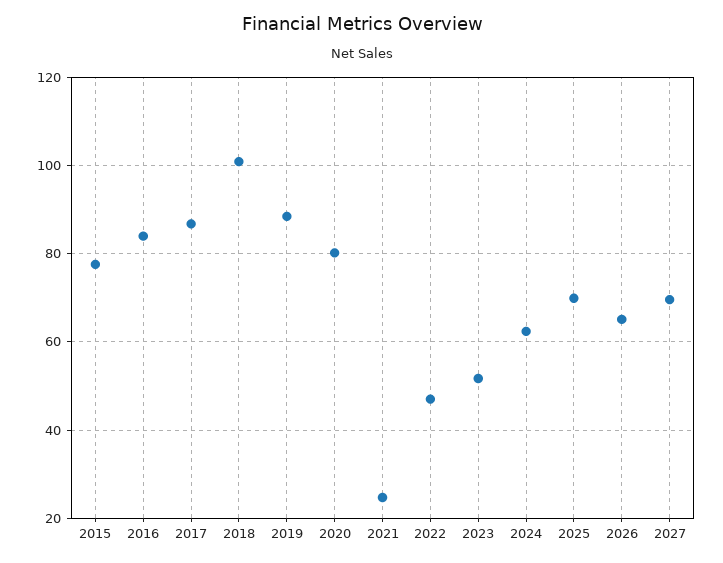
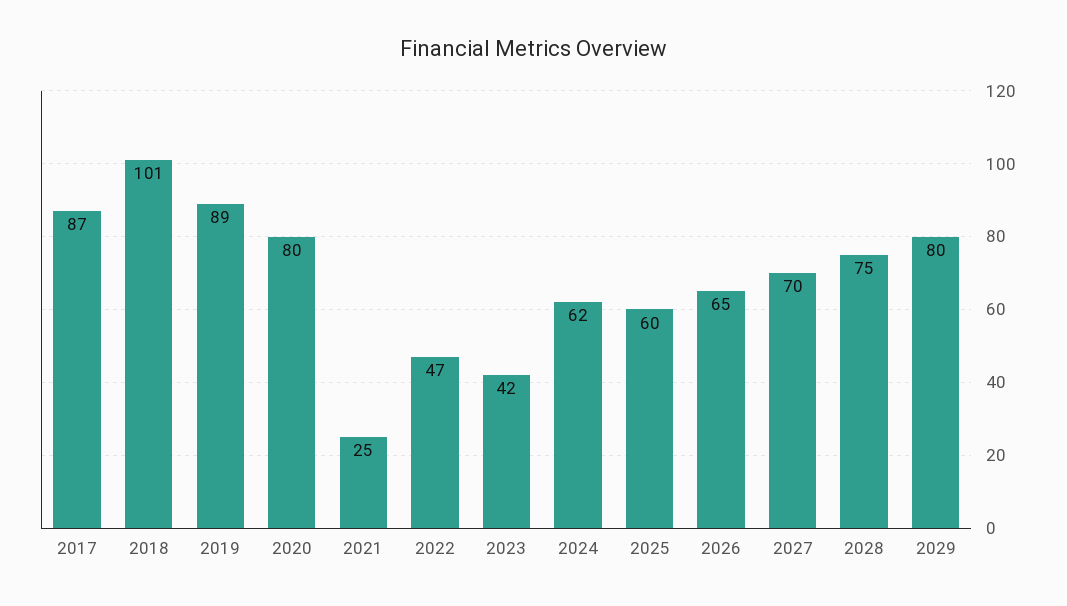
2015: 78 -> none
2016: 84 -> none
2023: 52 -> 42
2025: 70 -> 60
2028: none -> 75
2029: none -> 80

